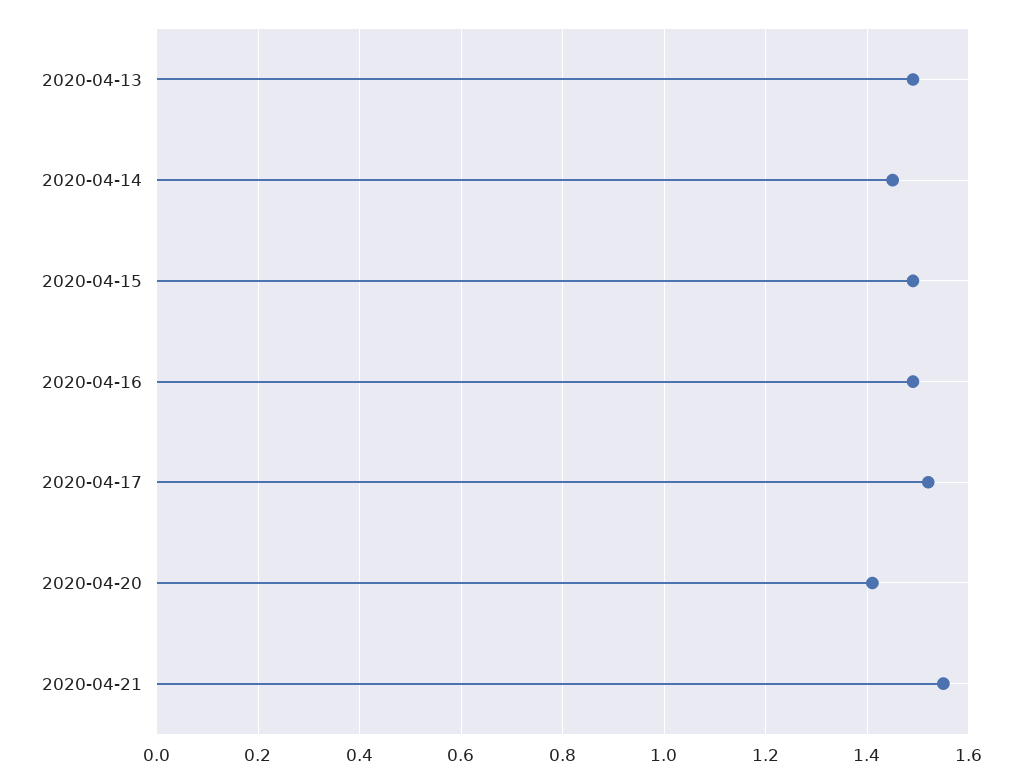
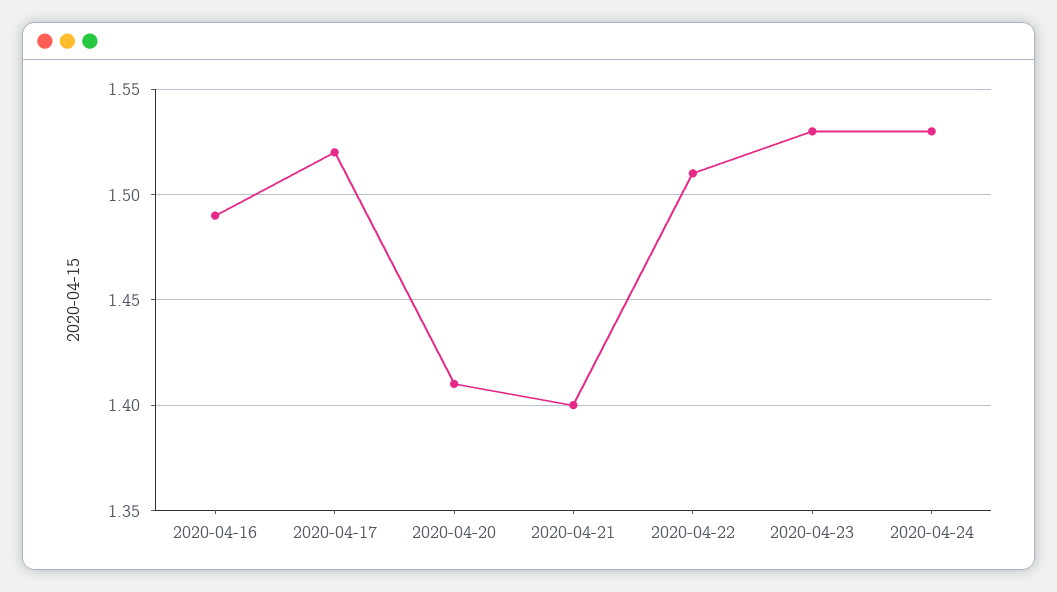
2020-04-13: 1.5 -> none
2020-04-14: 1.45 -> none
2020-04-15: 1.5 -> none
2020-04-21: 1.55 -> 1.4
2020-04-22: none -> 1.51
2020-04-23: none -> 1.53
2020-04-24: none -> 1.53

